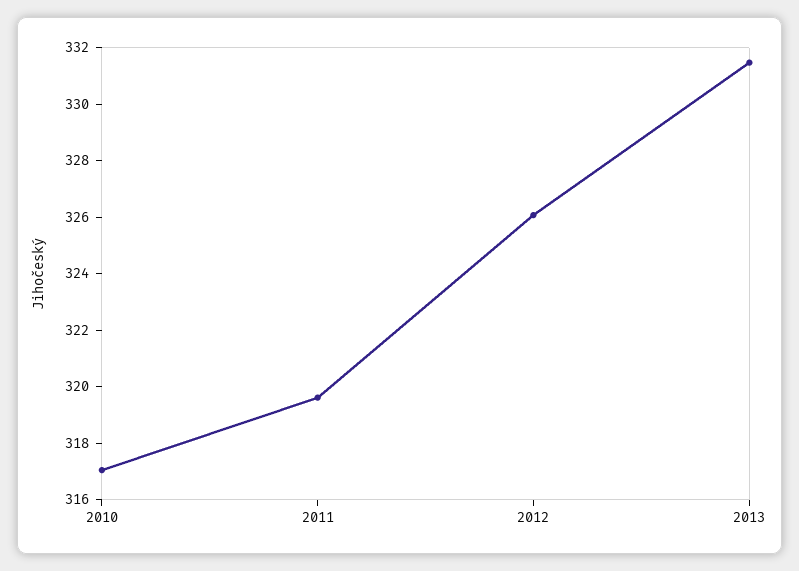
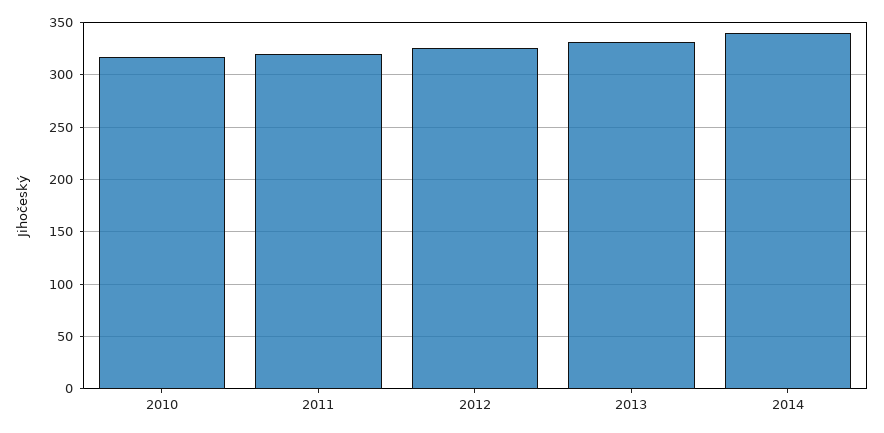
2014: none -> 340

